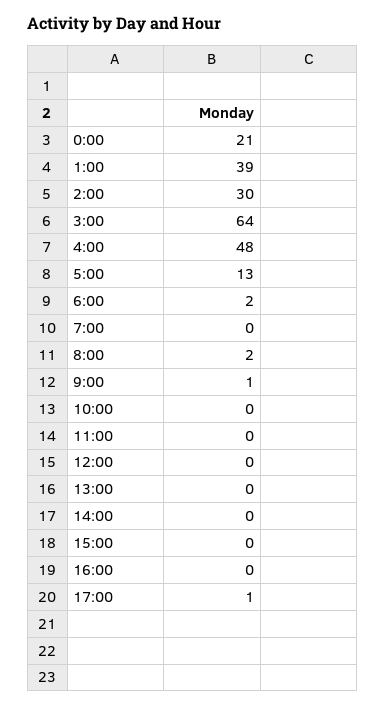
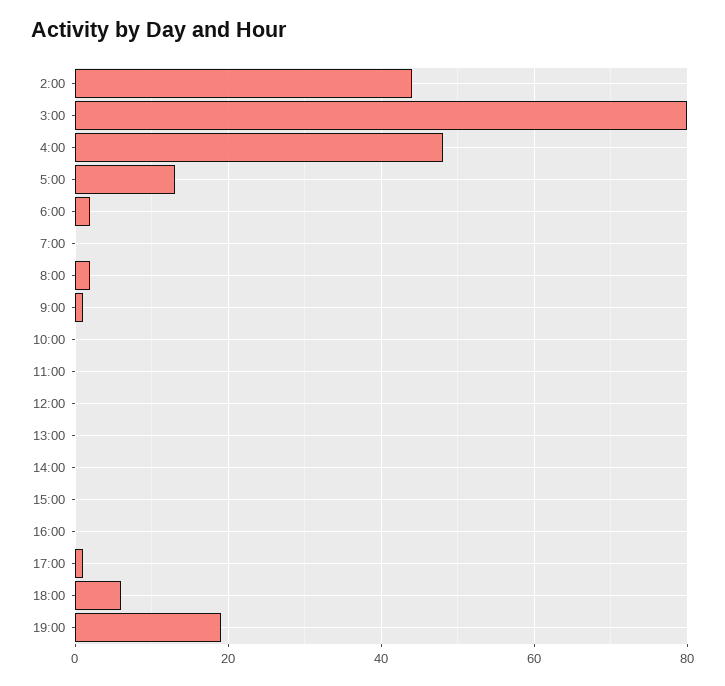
0:00: 21 -> none
1:00: 39 -> none
2:00: 30 -> 45
3:00: 64 -> 80
18:00: none -> 5
19:00: none -> 20

